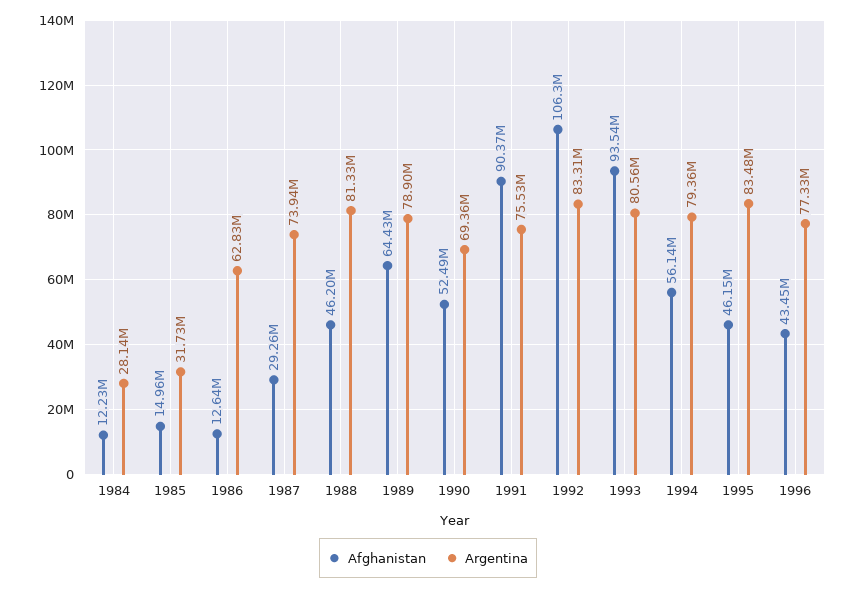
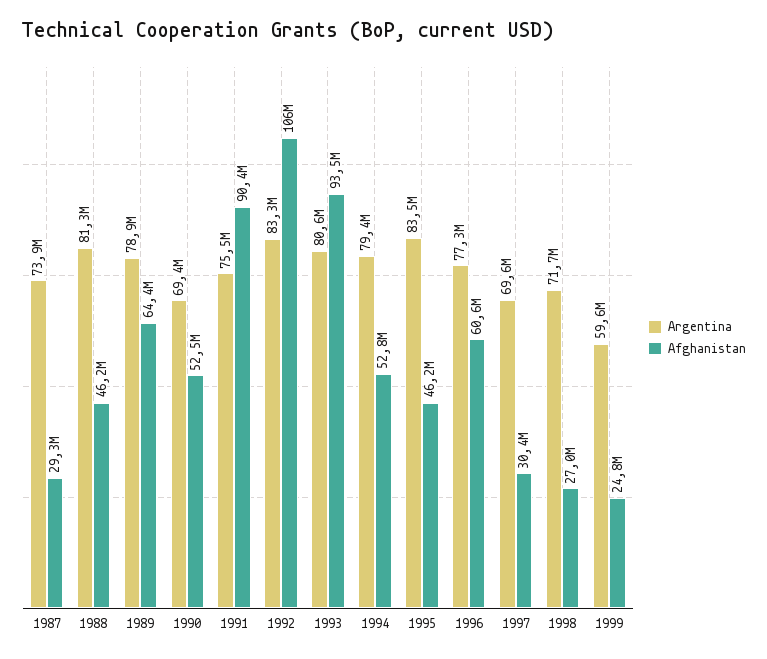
Afghanistan, 1984: 12230000 -> none
Argentina, 1984: 28140000 -> none
Afghanistan, 1985: 14960000 -> none
Argentina, 1985: 31730000 -> none
Afghanistan, 1986: 12640000 -> none
Argentina, 1986: 62830000 -> none
Afghanistan, 1994: 56140000 -> 52800000
Afghanistan, 1996: 43450000 -> 60600000
Argentina, 1997: none -> 69600000
Afghanistan, 1997: none -> 30400000
Argentina, 1998: none -> 71700000
Afghanistan, 1998: none -> 27000000
Argentina, 1999: none -> 59600000
Afghanistan, 1999: none -> 24800000

